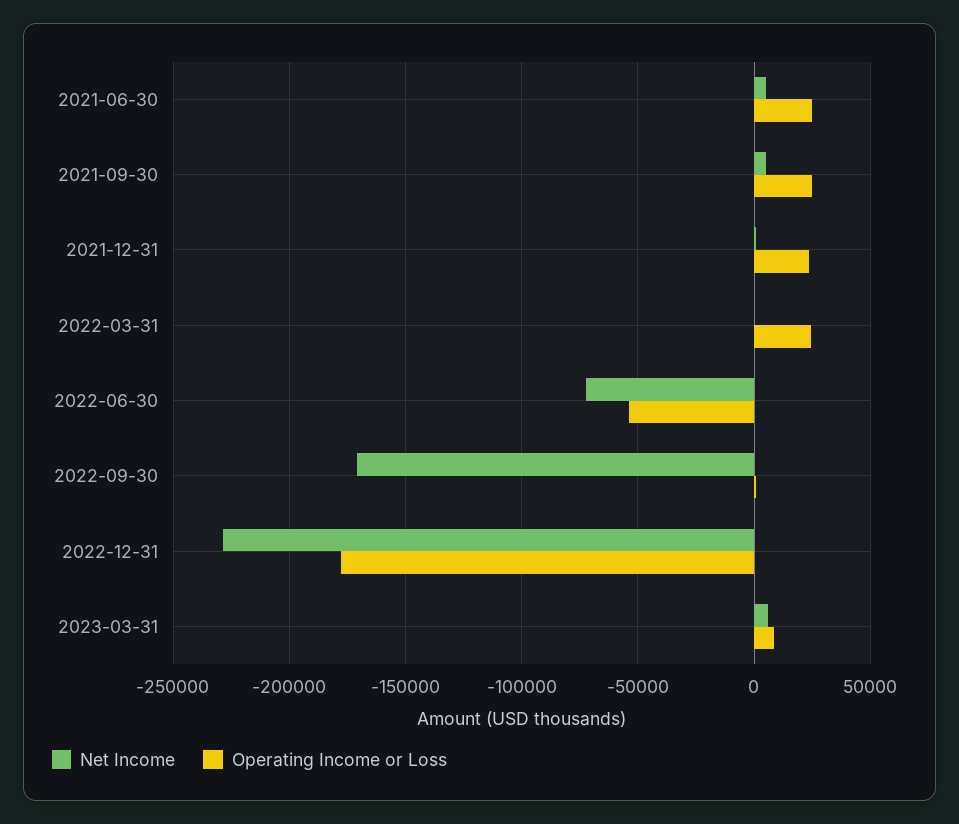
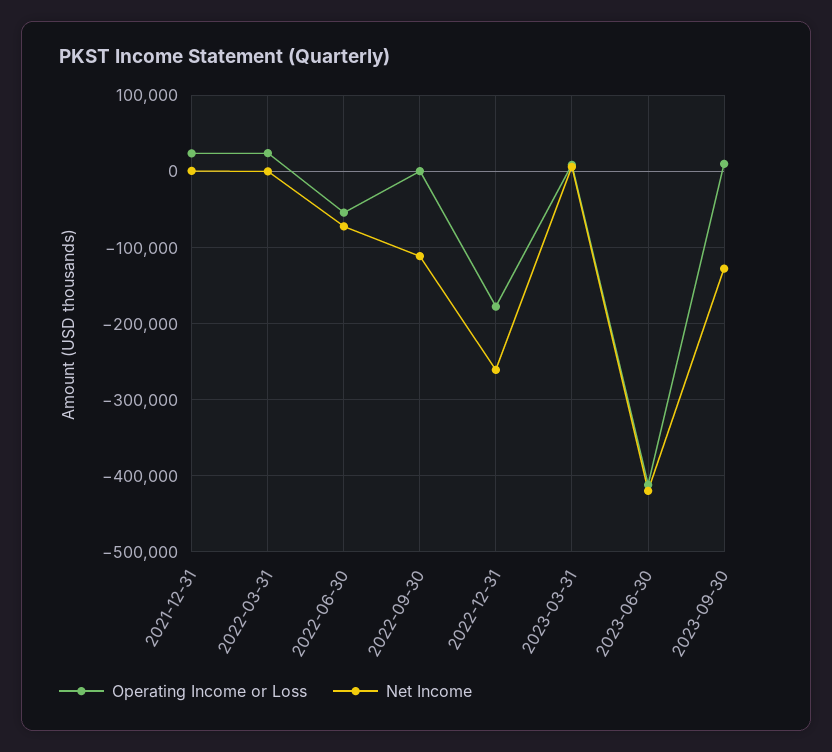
Net Income, 2021-06-30: 5000 -> none
Operating Income or Loss, 2021-06-30: 25000 -> none
Net Income, 2021-09-30: 5000 -> none
Operating Income or Loss, 2021-09-30: 25000 -> none
Net Income, 2022-09-30: -170000 -> -110000
Net Income, 2022-12-31: -230000 -> -260000
Operating Income or Loss, 2023-06-30: none -> -410000
Net Income, 2023-06-30: none -> -420000
Operating Income or Loss, 2023-09-30: none -> 10000
Net Income, 2023-09-30: none -> -130000

